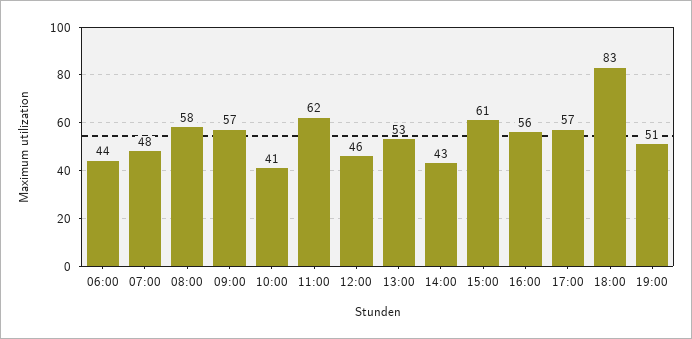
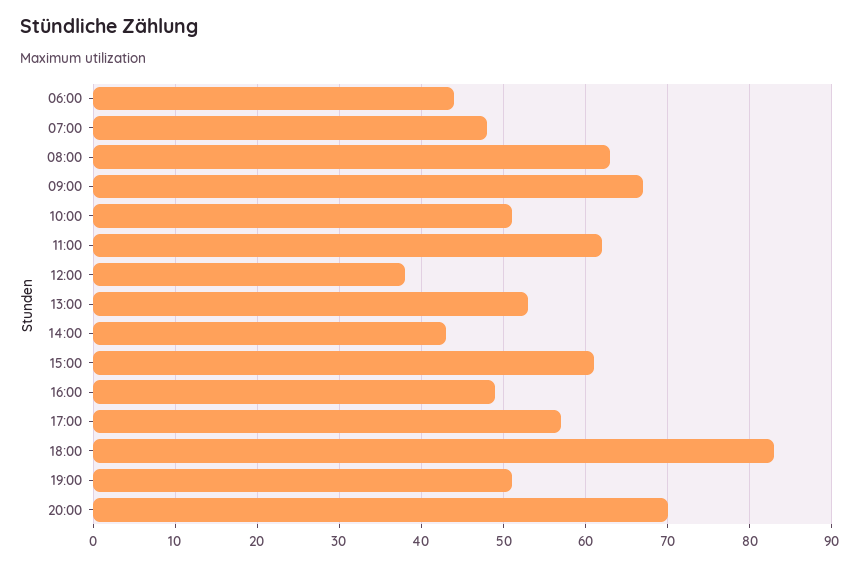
08:00: 58 -> 63
09:00: 57 -> 67
10:00: 41 -> 51
12:00: 46 -> 38
16:00: 56 -> 49
20:00: none -> 70

